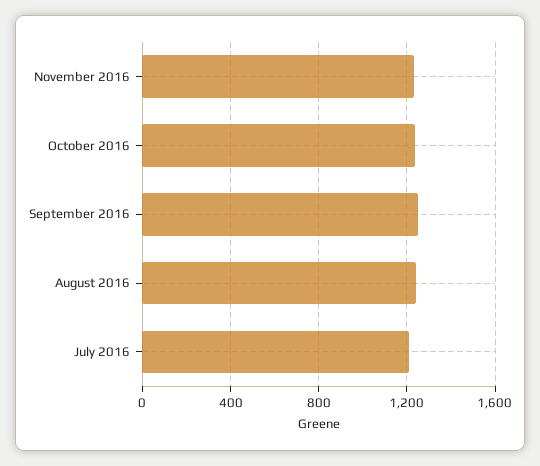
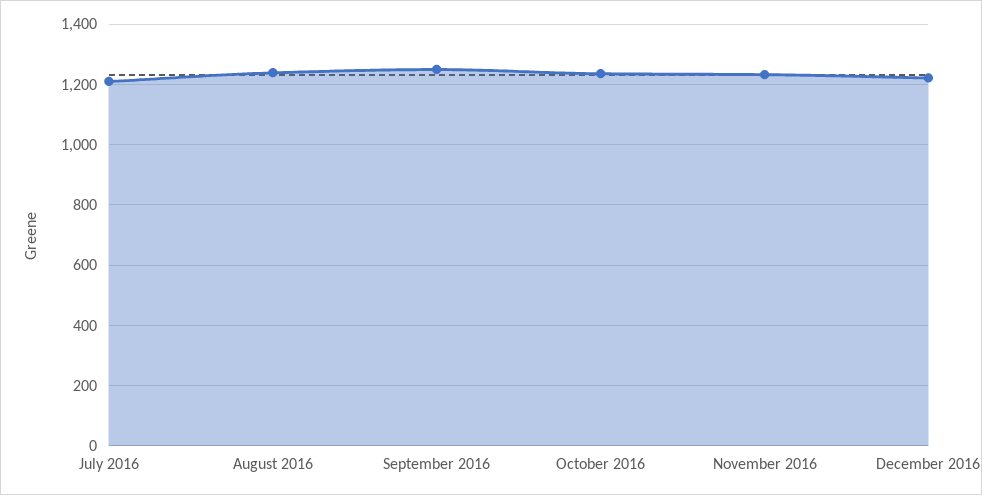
December 2016: none -> 1220

